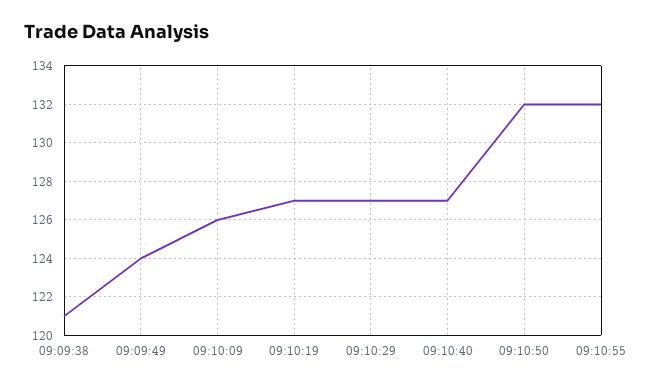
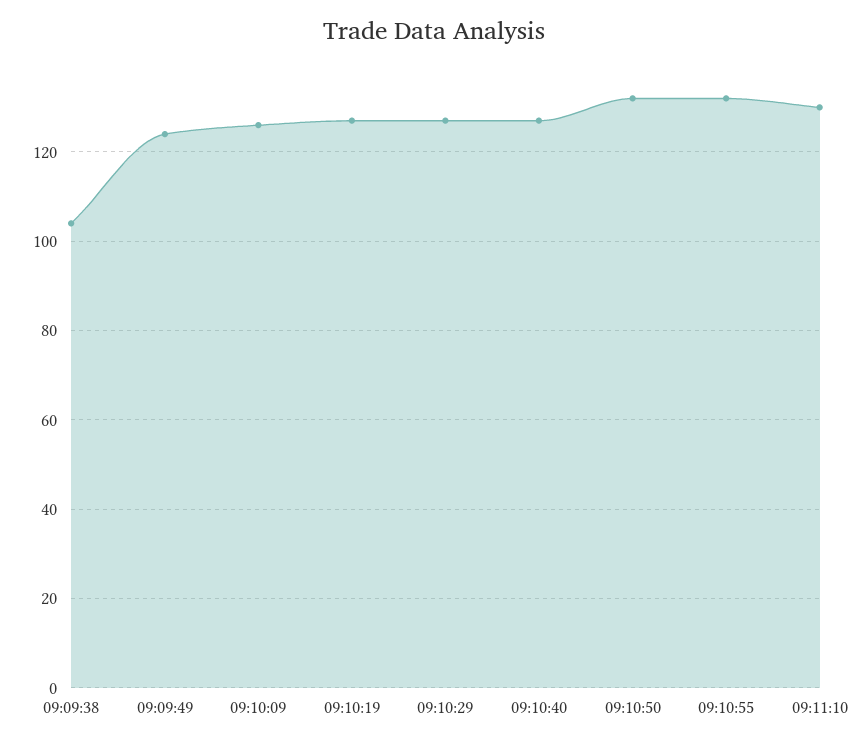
09:09:38: 121 -> 105
09:11:10: none -> 130

